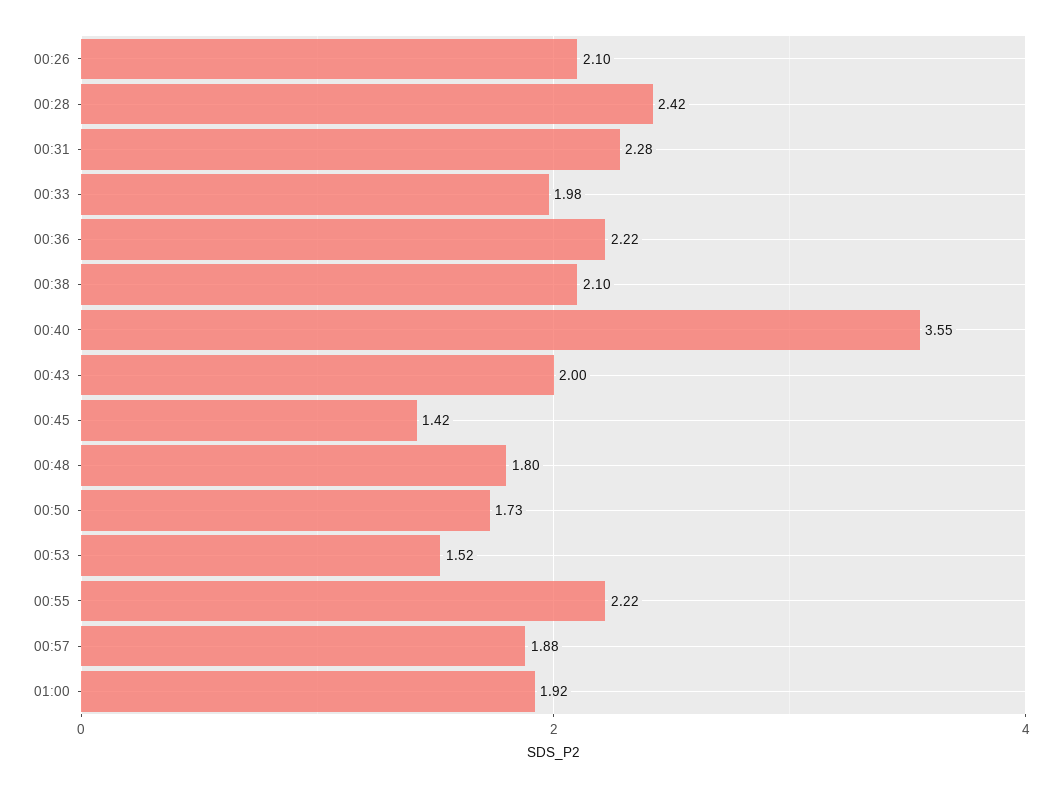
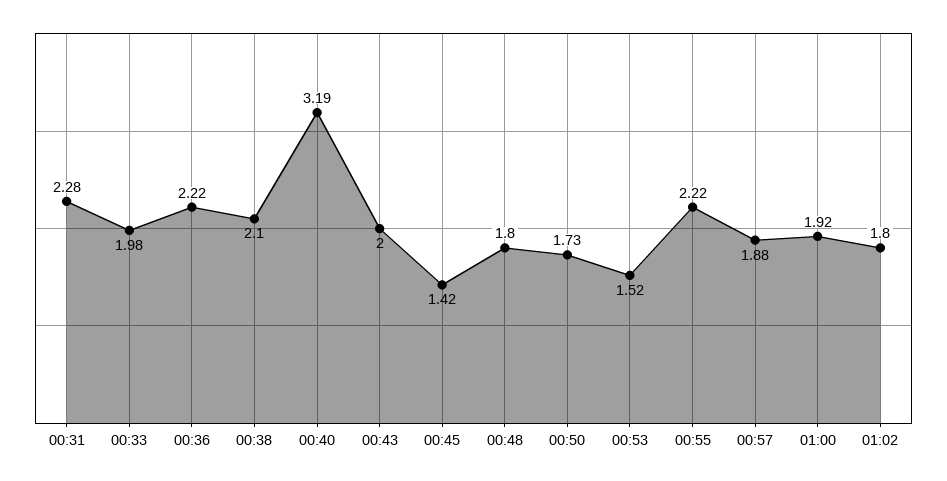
00:26: 2.1 -> none
00:28: 2.42 -> none
00:40: 3.55 -> 3.19
01:02: none -> 1.8

